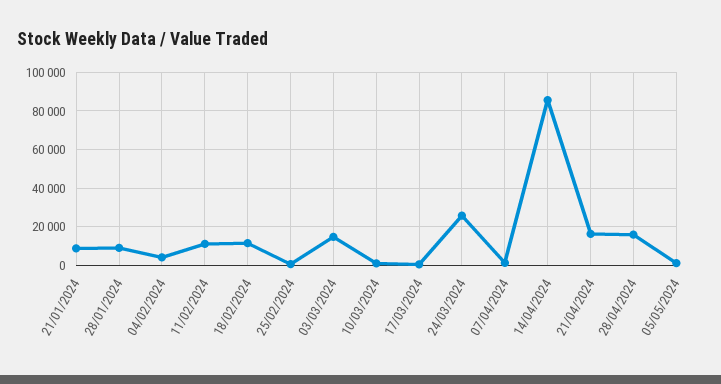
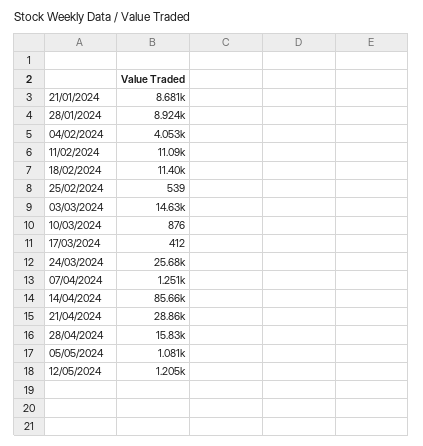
21/04/2024: 15000 -> 28860
12/05/2024: none -> 1205

